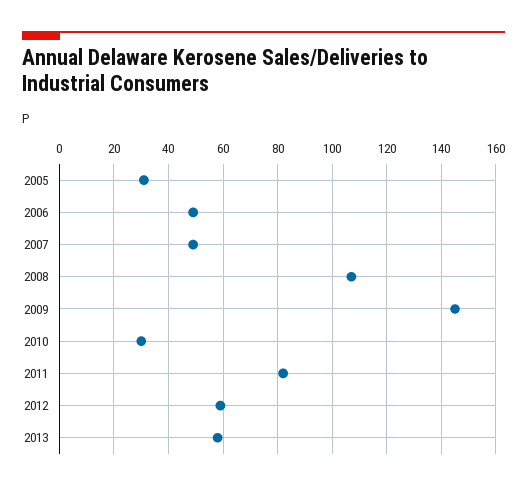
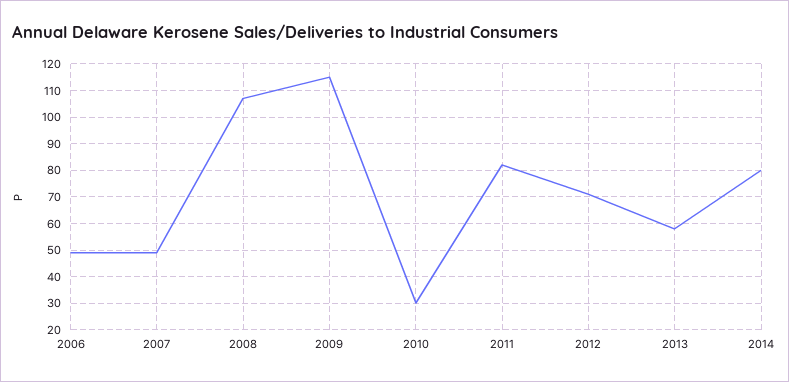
2005: 30 -> none
2009: 145 -> 115
2012: 60 -> 70
2014: none -> 80

